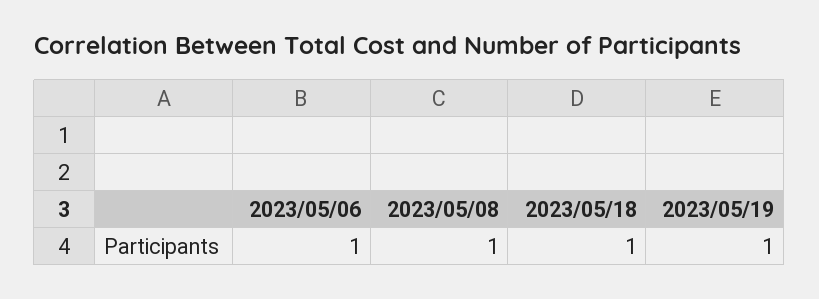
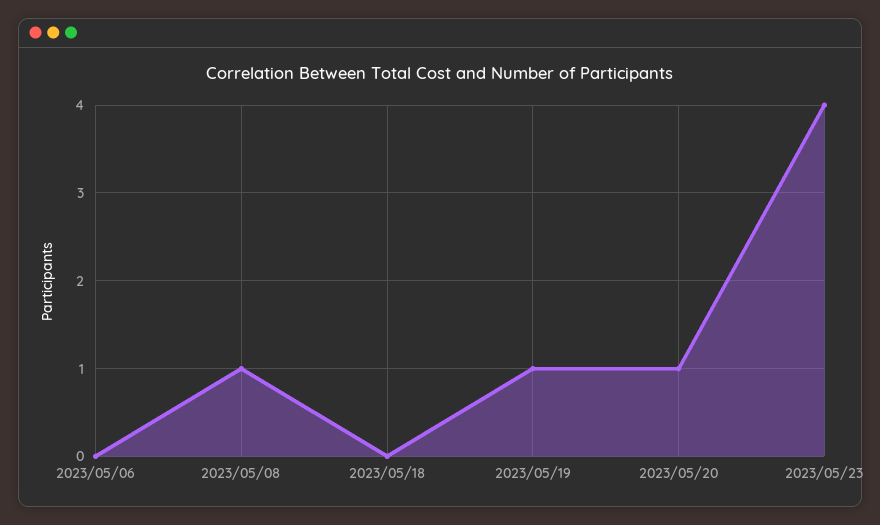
2023/05/06: 1 -> 0
2023/05/18: 1 -> 0
2023/05/20: none -> 1
2023/05/23: none -> 4

